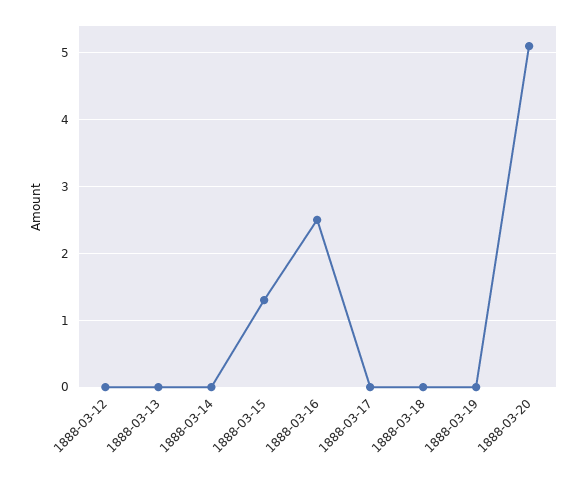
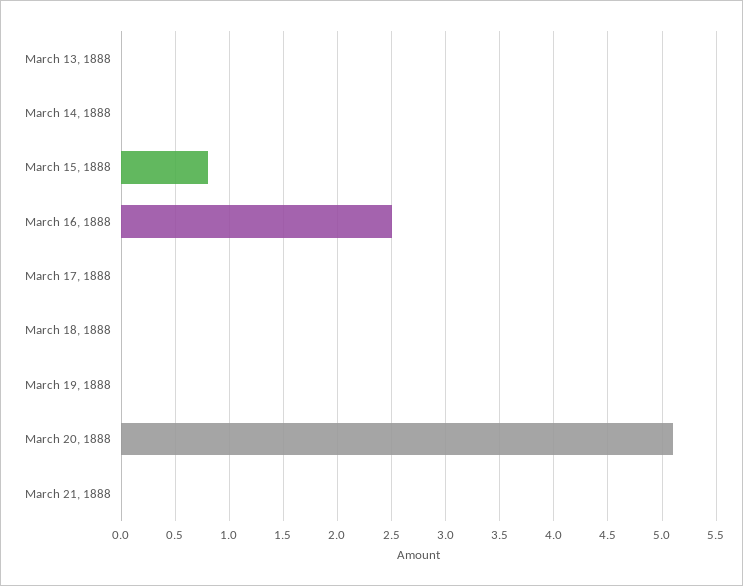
1888-03-12: 0 -> none
1888-03-15: 1.3 -> 0.8
March 21, 1888: none -> 0

